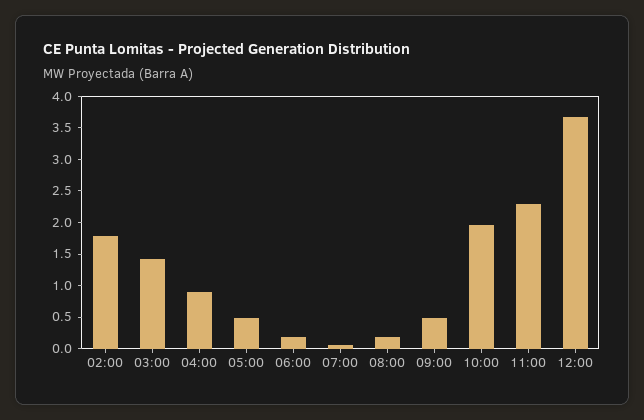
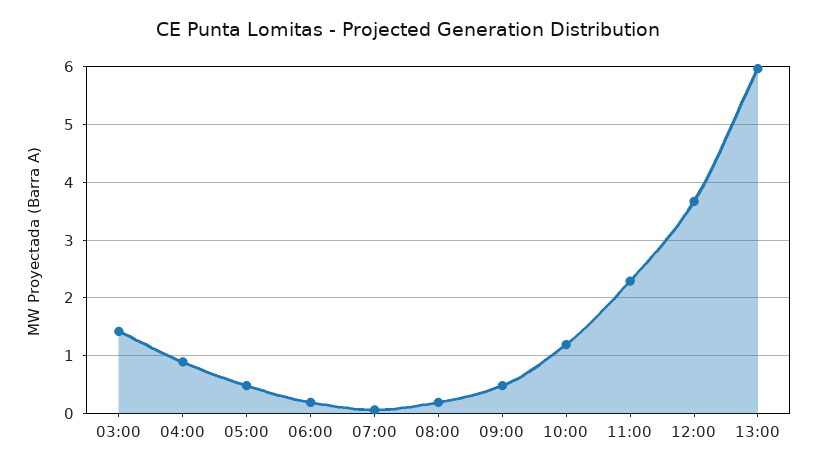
02:00: 1.75 -> none
10:00: 2 -> 1.2
13:00: none -> 6

